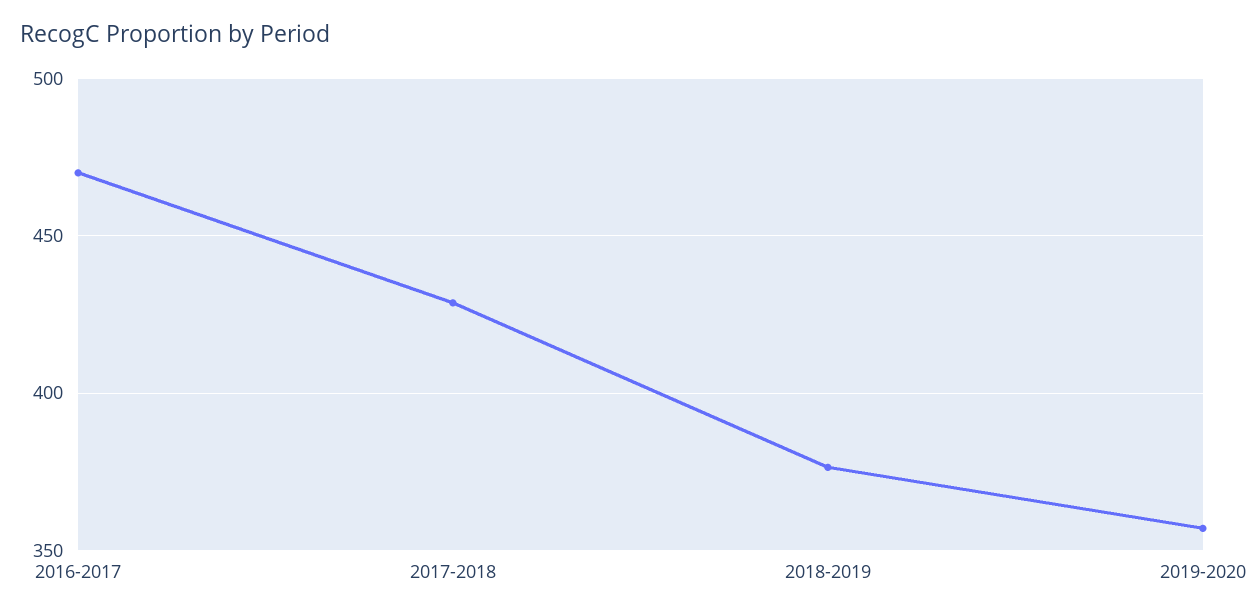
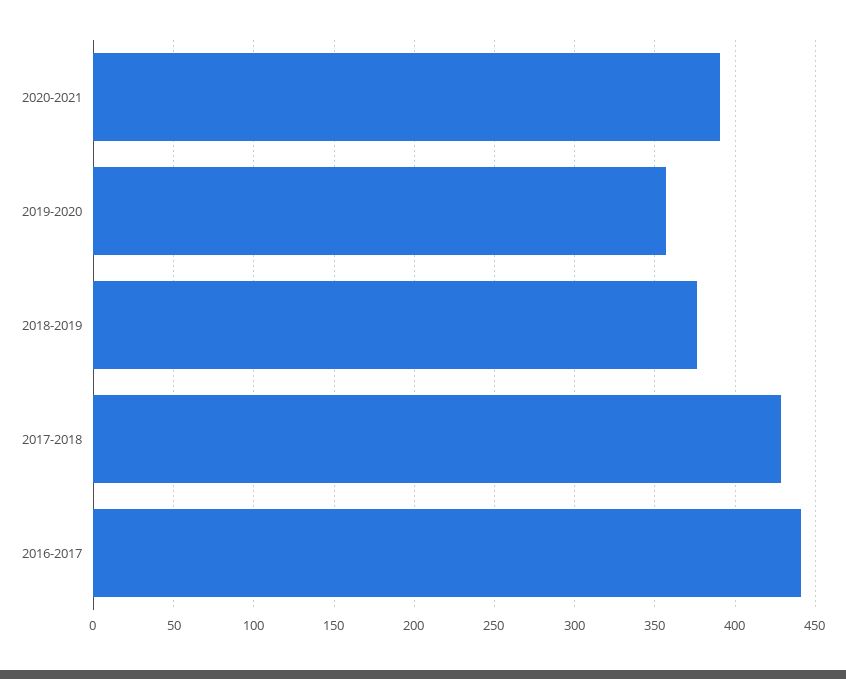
2016-2017: 470 -> 440
2020-2021: none -> 390

